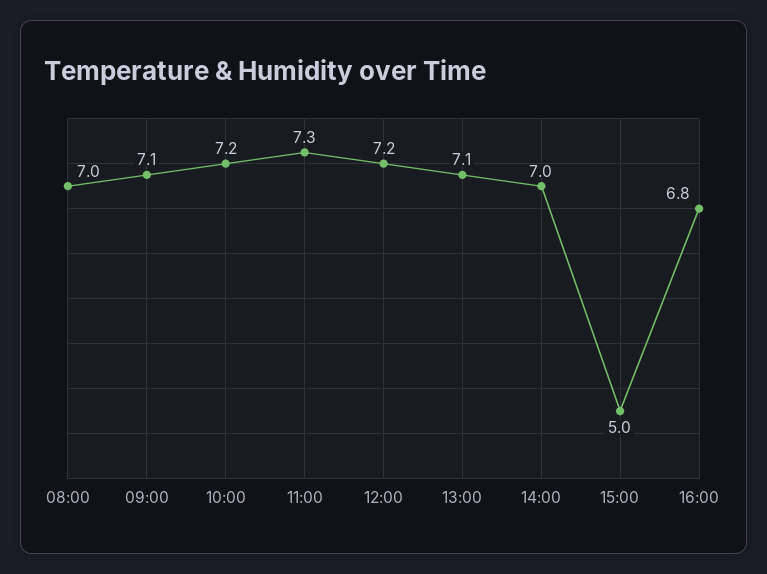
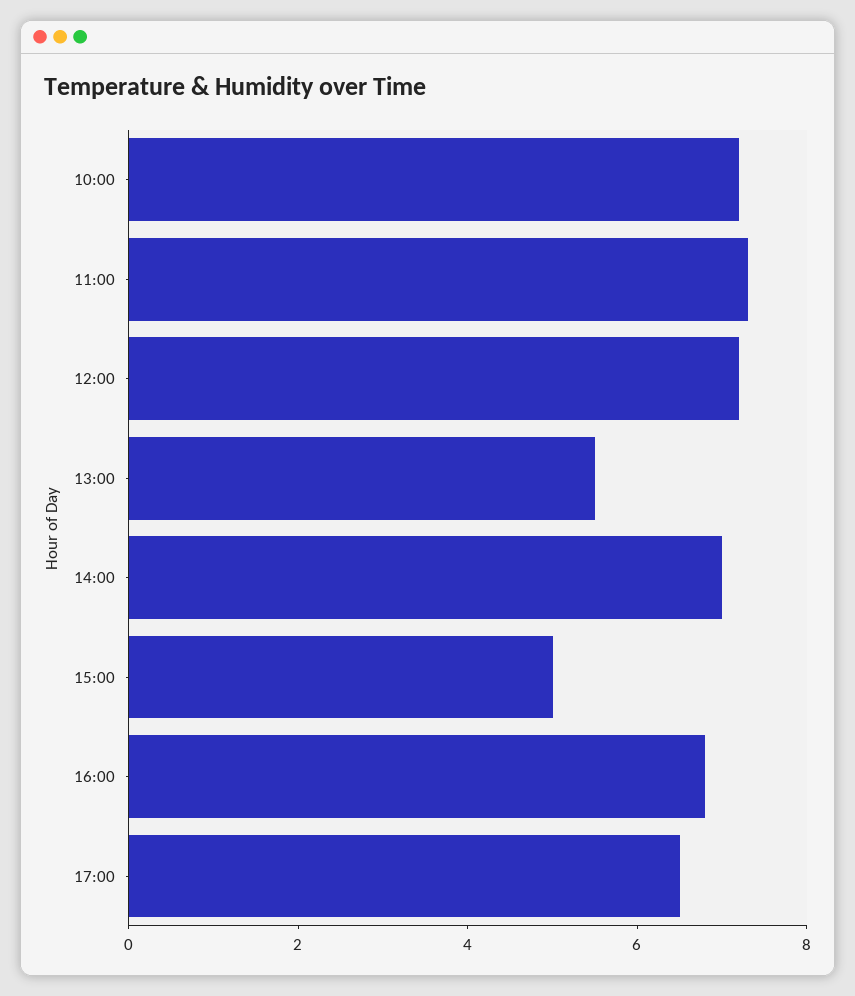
08:00: 7 -> none
09:00: 7.1 -> none
13:00: 7.1 -> 5.5
17:00: none -> 6.5

